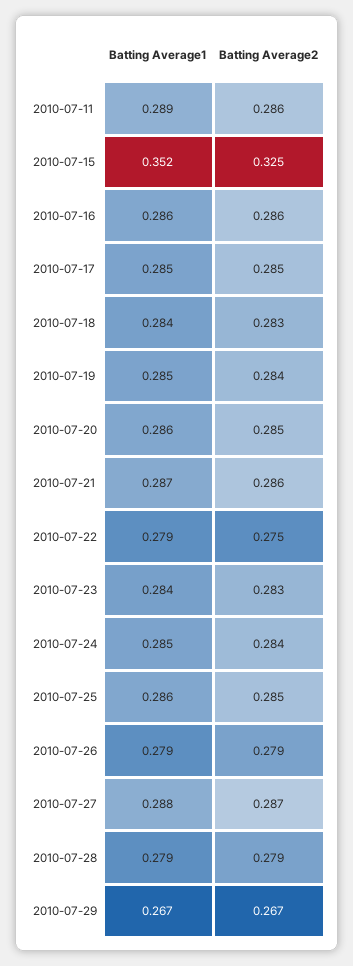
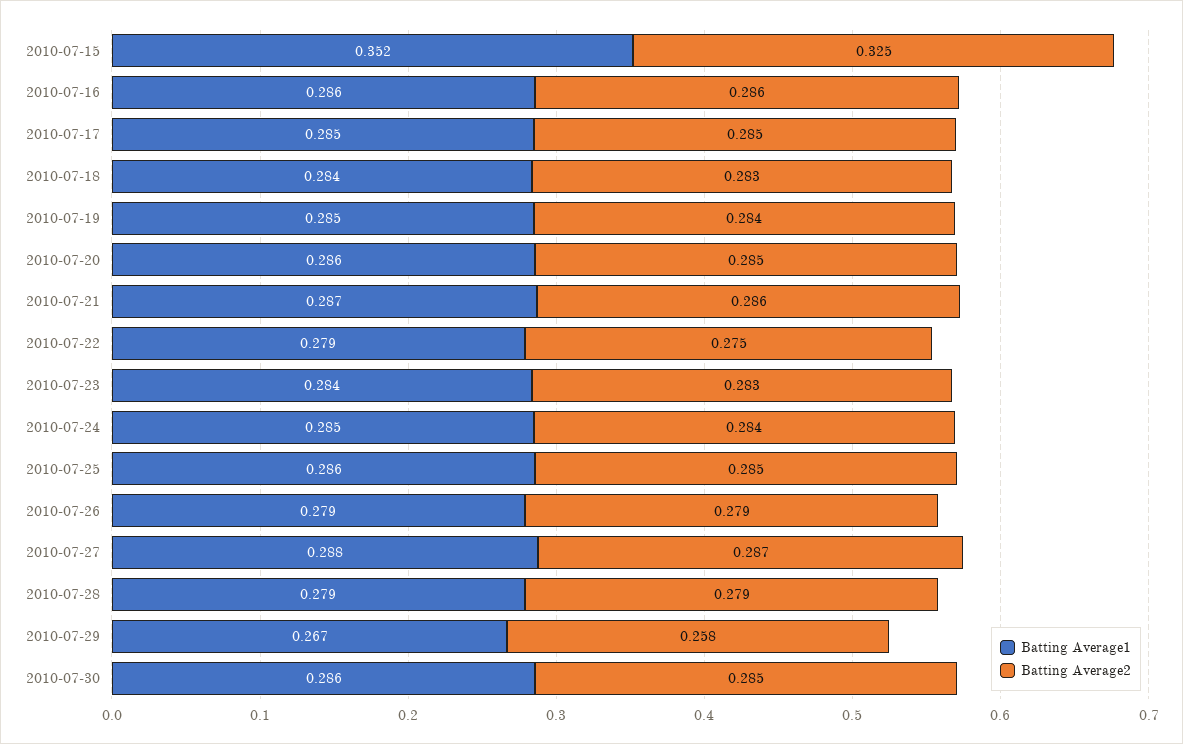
Batting Average1, 2010-07-11: 0.289 -> none
Batting Average2, 2010-07-11: 0.286 -> none
Batting Average2, 2010-07-29: 0.267 -> 0.258
Batting Average1, 2010-07-30: none -> 0.286
Batting Average2, 2010-07-30: none -> 0.285

